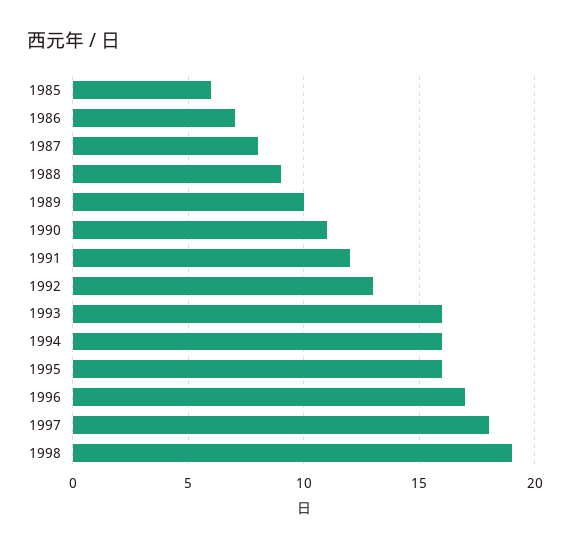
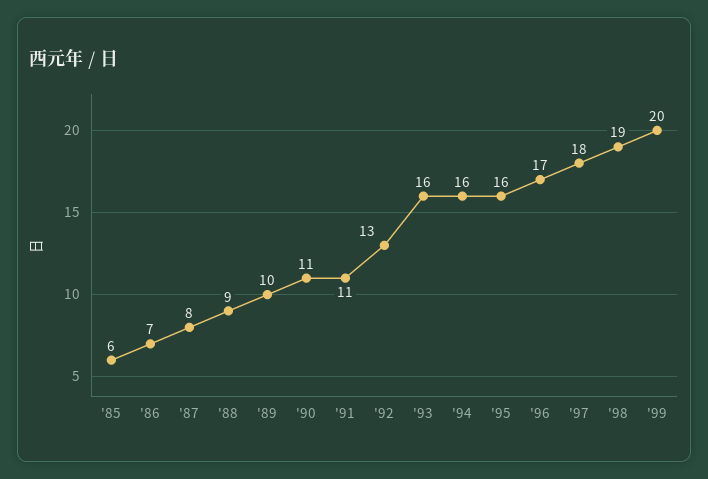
1991: 12 -> 11
'99: none -> 20

